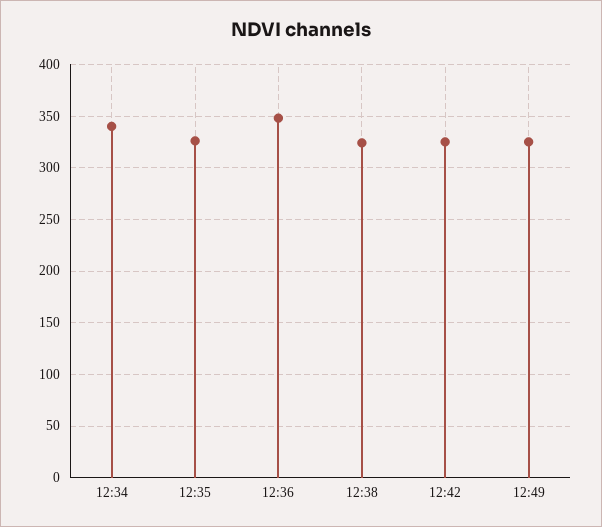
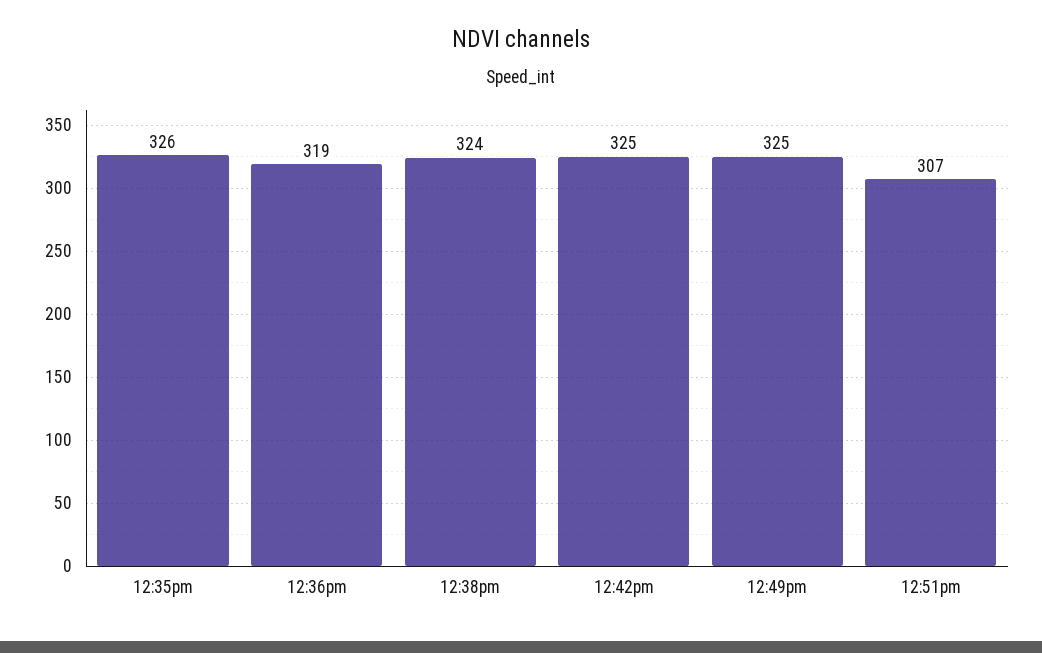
12:34: 340 -> none
12:36: 350 -> 319
12:51pm: none -> 307

